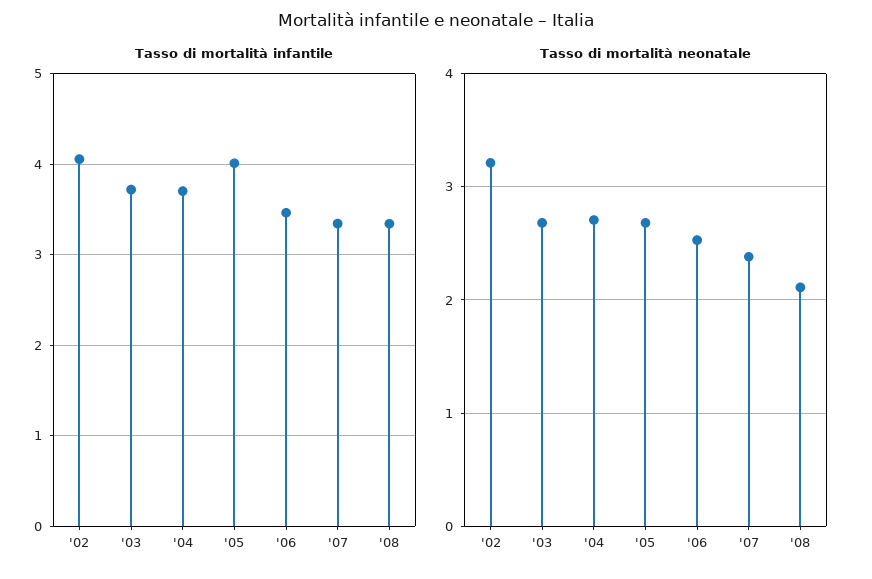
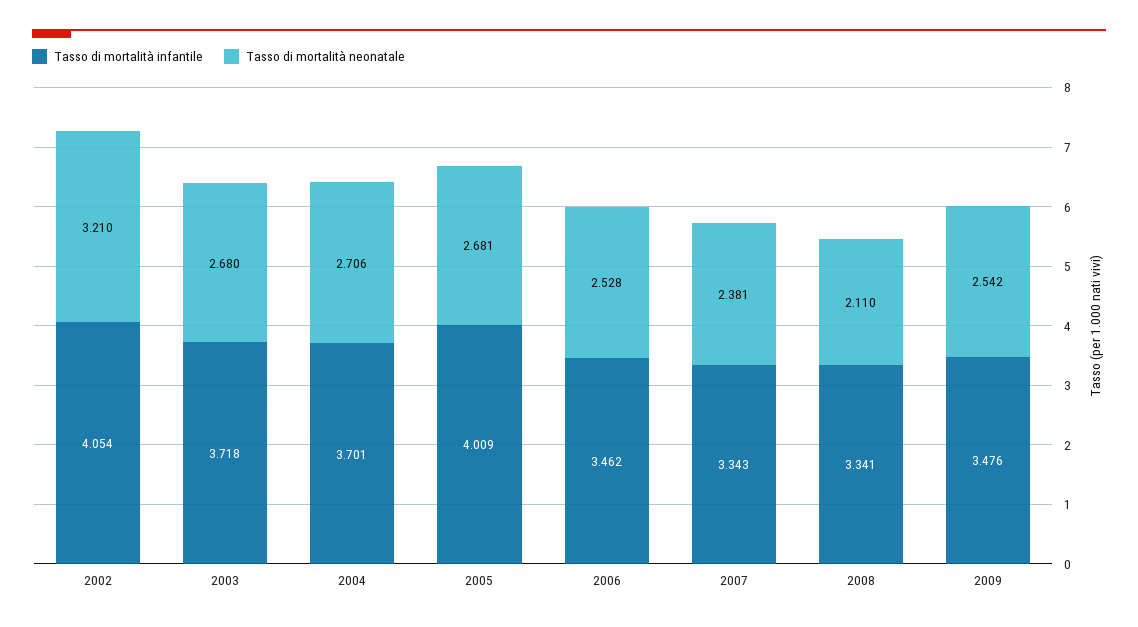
Tasso di mortalità infantile, 2009: none -> 3.476
Tasso di mortalità neonatale, 2009: none -> 2.542

